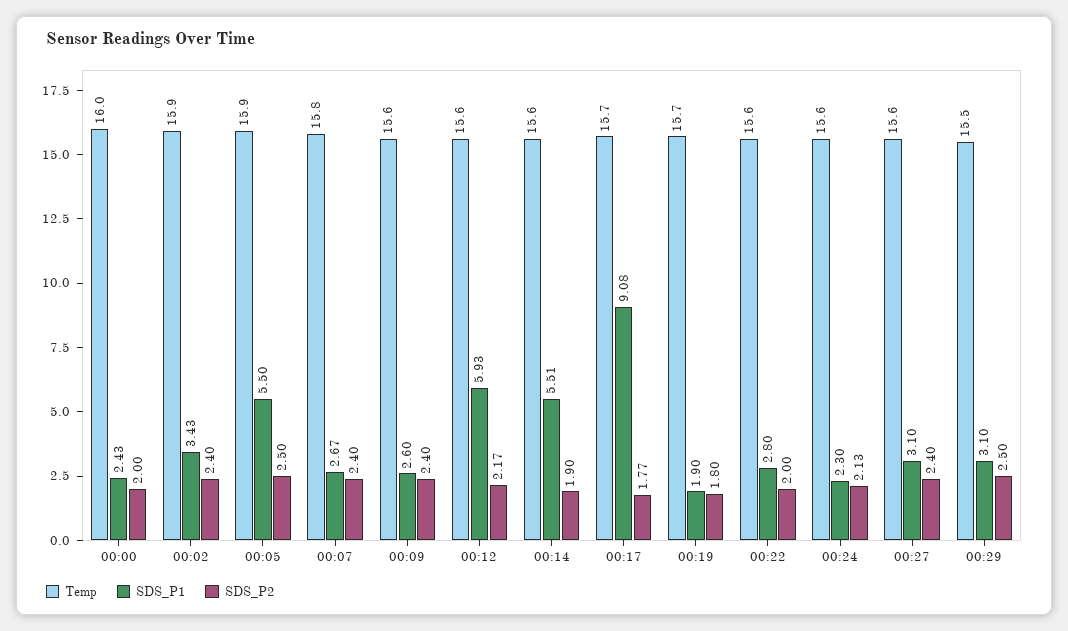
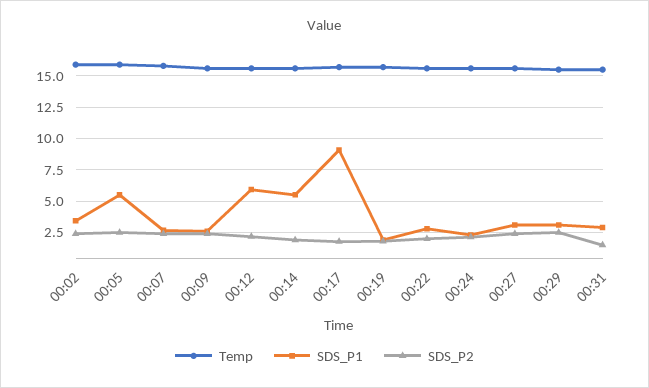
Temp, 00:00: 16 -> none
SDS_P1, 00:00: 2.43 -> none
SDS_P2, 00:00: 2 -> none
Temp, 00:31: none -> 15.5
SDS_P1, 00:31: none -> 3
SDS_P2, 00:31: none -> 1.5

